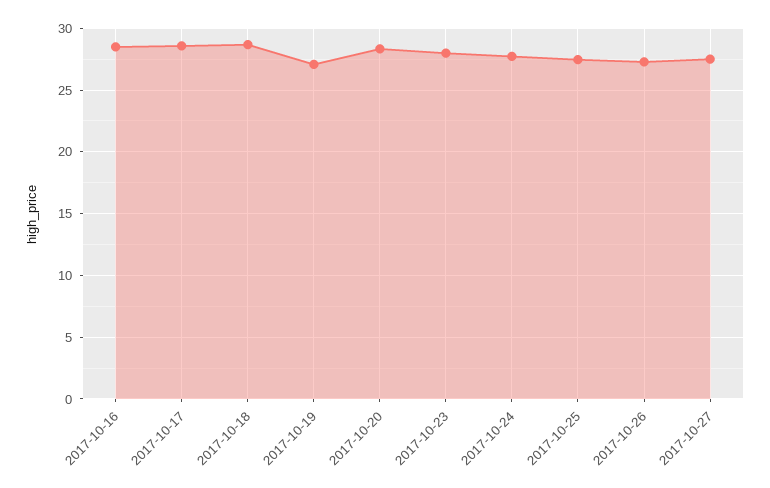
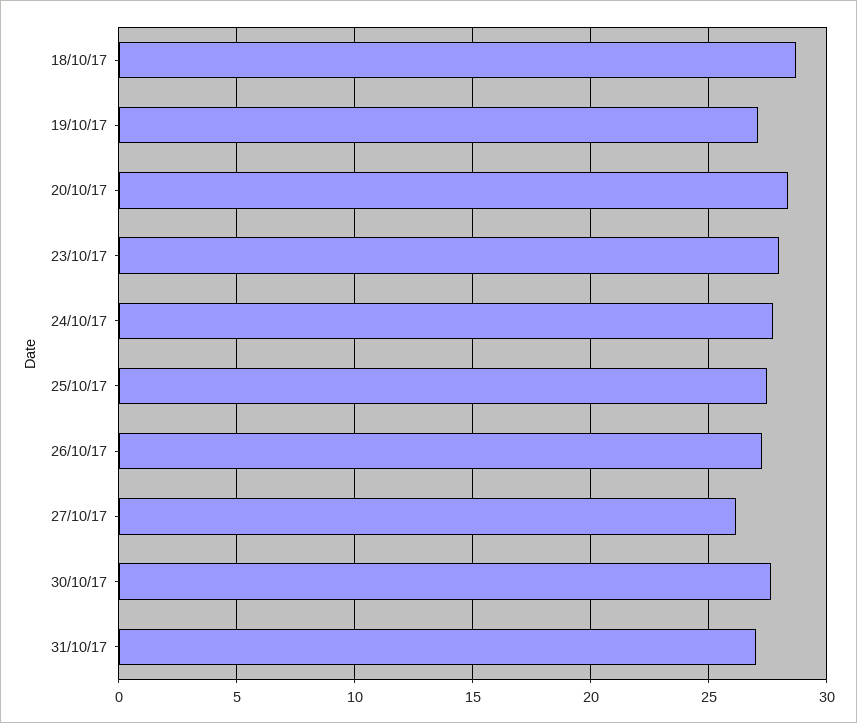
2017-10-16: 28.5 -> none
2017-10-17: 28.5 -> none
2017-10-27: 27.5 -> 26
30/10/17: none -> 27.5
31/10/17: none -> 27

